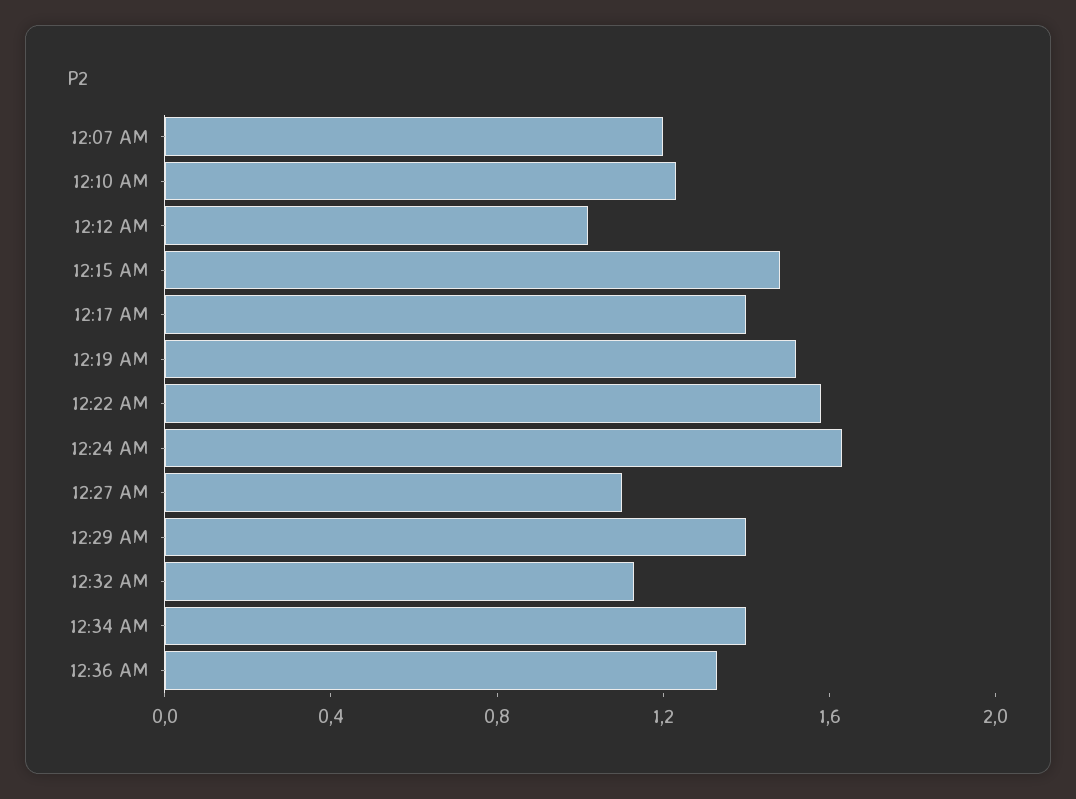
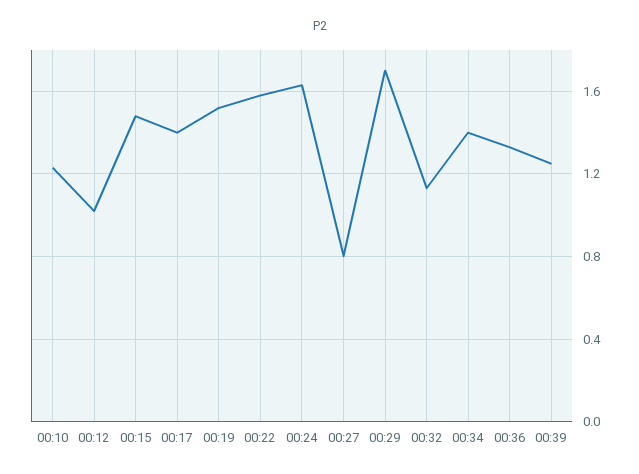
12:07 AM: 1.2 -> none
12:27 AM: 1.1 -> 0.8
12:29 AM: 1.4 -> 1.7
00:39: none -> 1.25

